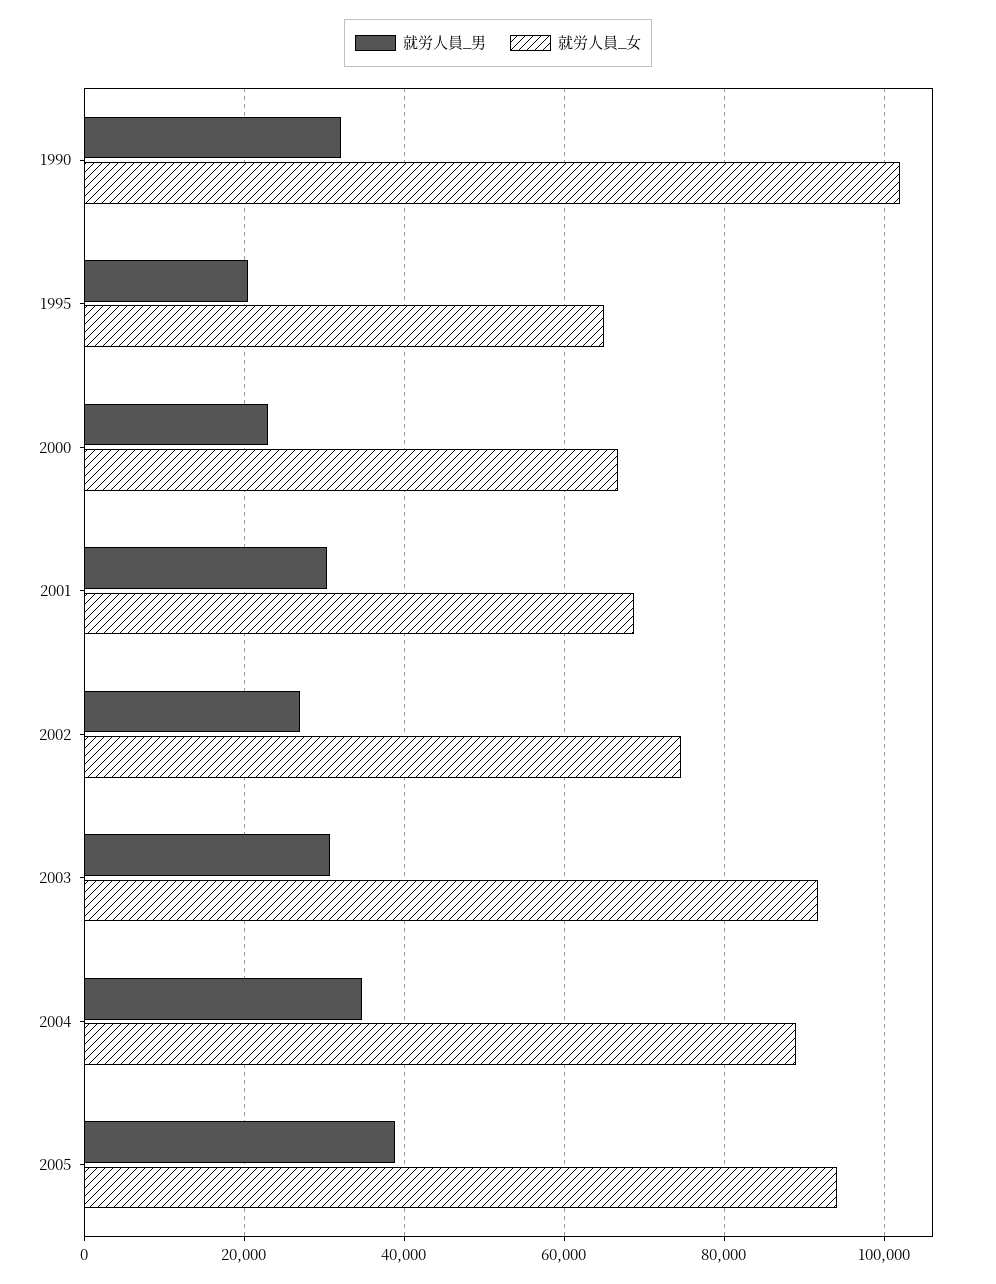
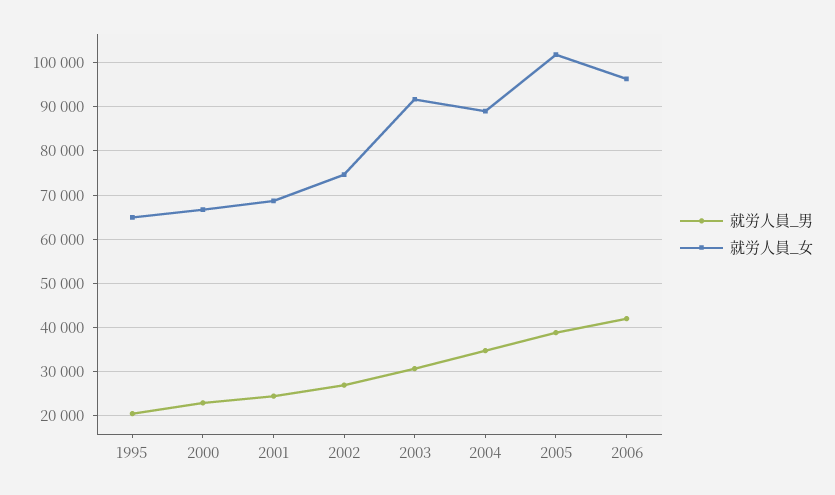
就労人員_男, 1990: 32000 -> none
就労人員_女, 1990: 102000 -> none
就労人員_男, 2001: 30000 -> 24000
就労人員_女, 2005: 94000 -> 102000
就労人員_男, 2006: none -> 42000
就労人員_女, 2006: none -> 96000

